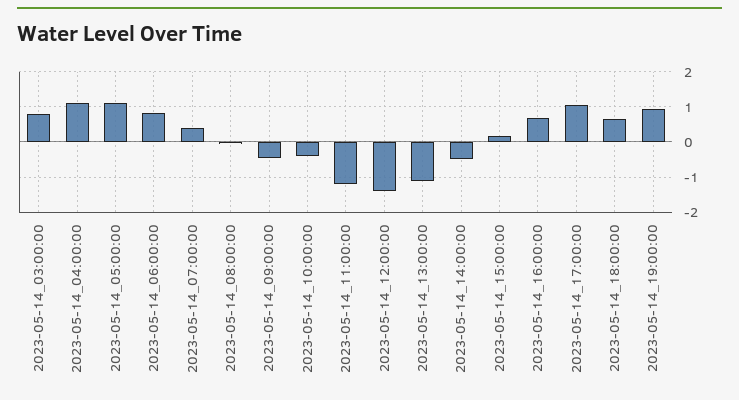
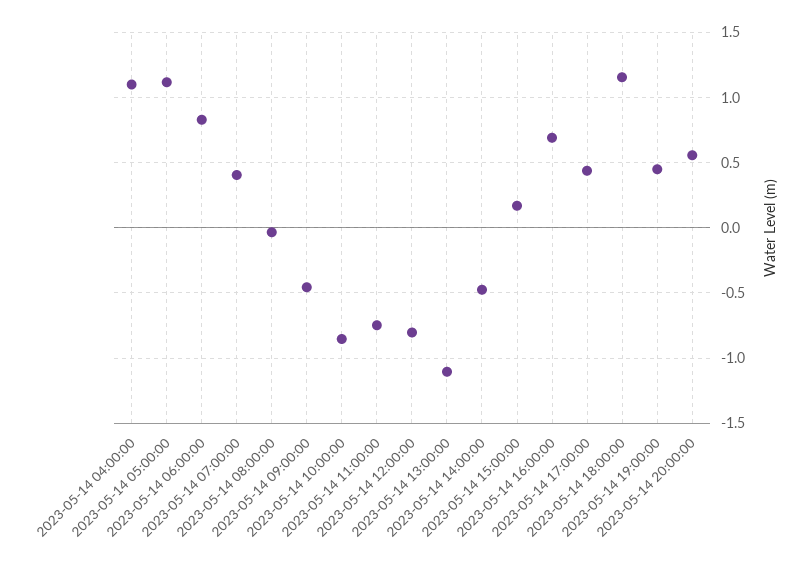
2023-05-14_03:00:00: 0.8 -> none
2023-05-14_10:00:00: -0.4 -> -0.85
2023-05-14_11:00:00: -1.2 -> -0.75
2023-05-14_12:00:00: -1.4 -> -0.8
2023-05-14_17:00:00: 1 -> 0.45
2023-05-14_18:00:00: 0.6 -> 1.15
2023-05-14_19:00:00: 1 -> 0.45
2023-05-14 20:00:00: none -> 0.55

